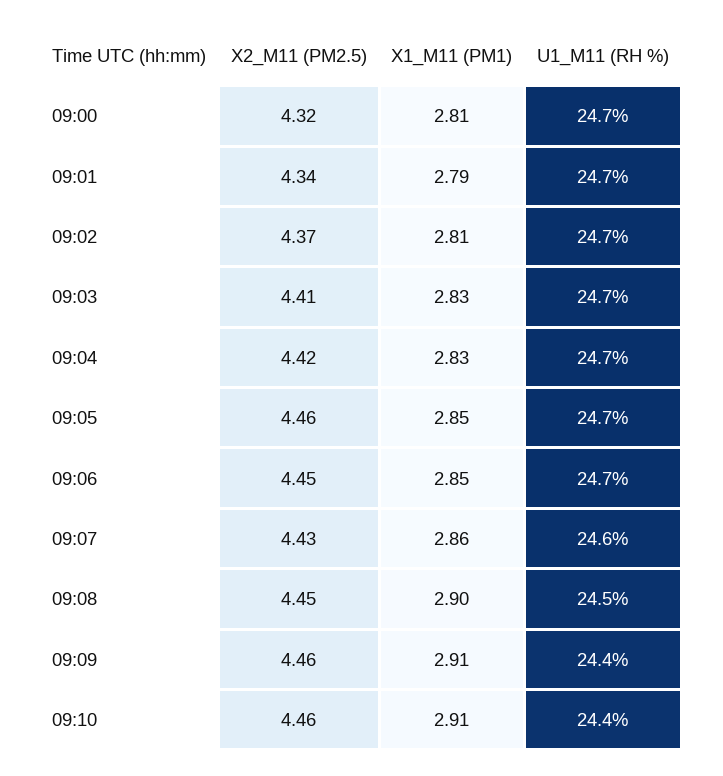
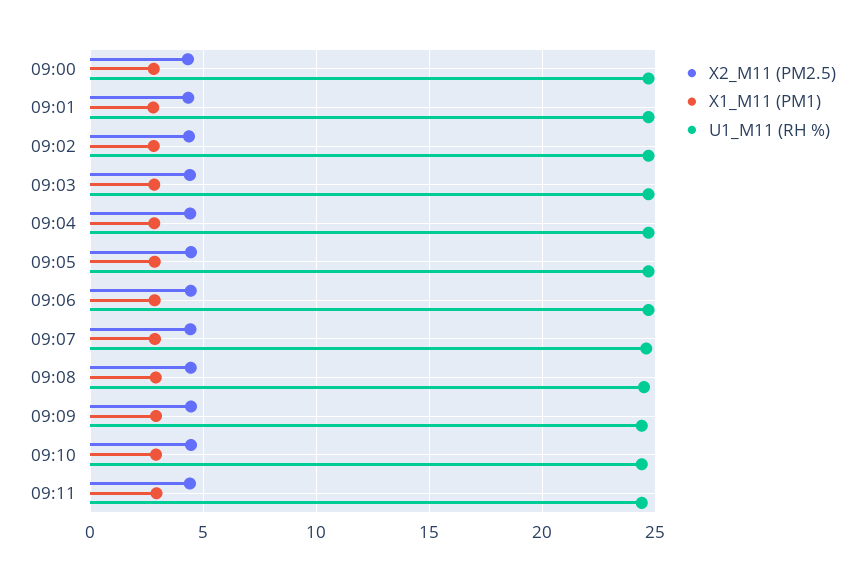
X2_M11 (PM2.5), 09:11: none -> 4.5
X1_M11 (PM1), 09:11: none -> 3
U1_M11 (RH %), 09:11: none -> 24.5

